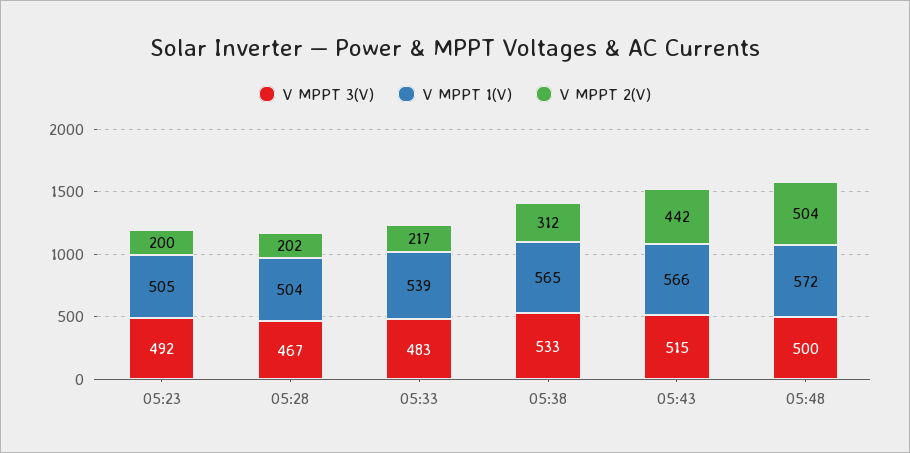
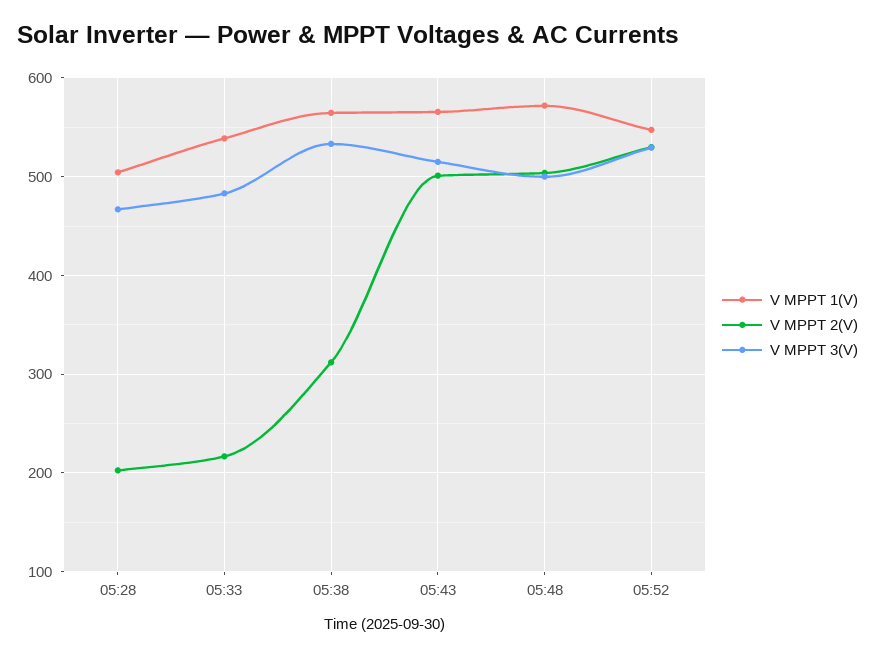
V MPPT 3(V), 05:23: 492 -> none
V MPPT 1(V), 05:23: 505 -> none
V MPPT 2(V), 05:23: 200 -> none
V MPPT 2(V), 05:43: 442 -> 500
V MPPT 1(V), 05:52: none -> 550
V MPPT 2(V), 05:52: none -> 530
V MPPT 3(V), 05:52: none -> 530

